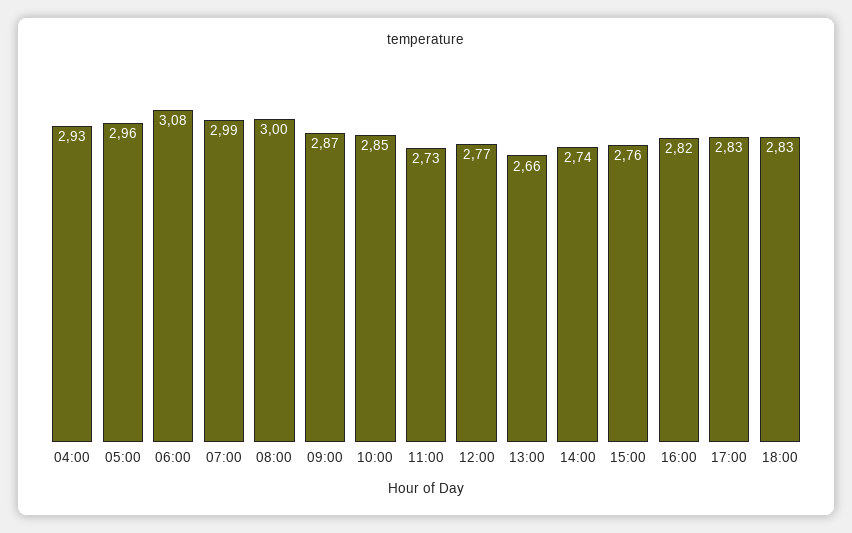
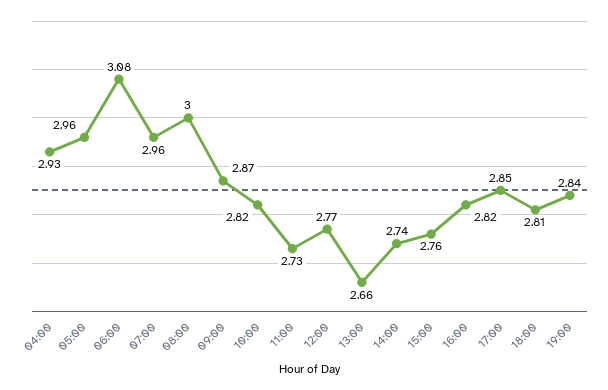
07:00: 2.99 -> 2.96
10:00: 2.85 -> 2.82
17:00: 2.83 -> 2.85
18:00: 2.83 -> 2.81
19:00: none -> 2.84

